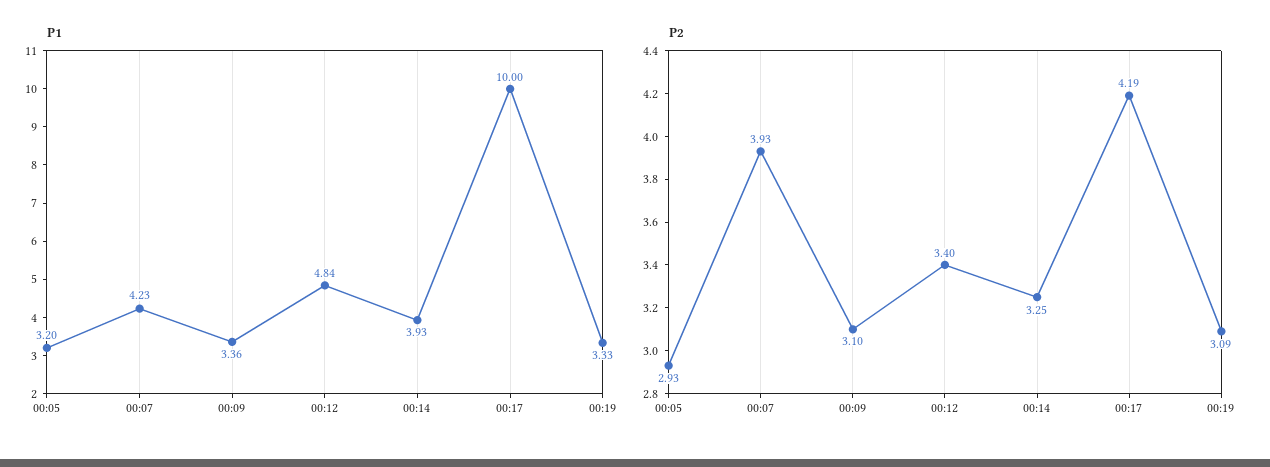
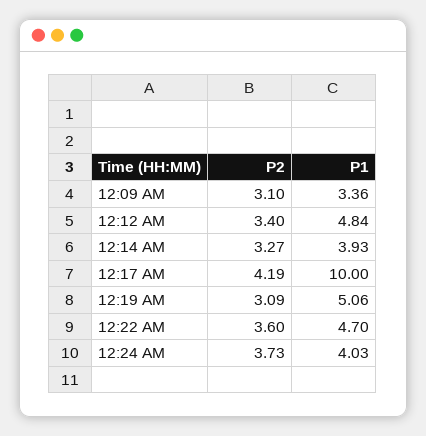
P1, 00:05: 3.2 -> none
P1, 00:07: 4.23 -> none
P1, 00:19: 3.33 -> 5.06
P2, 00:05: 2.93 -> none
P2, 00:07: 3.93 -> none
P2, 00:14: 3.25 -> 3.27
P2, 12:22 AM: none -> 3.6
P1, 12:22 AM: none -> 4.7
P2, 12:24 AM: none -> 3.73
P1, 12:24 AM: none -> 4.03

